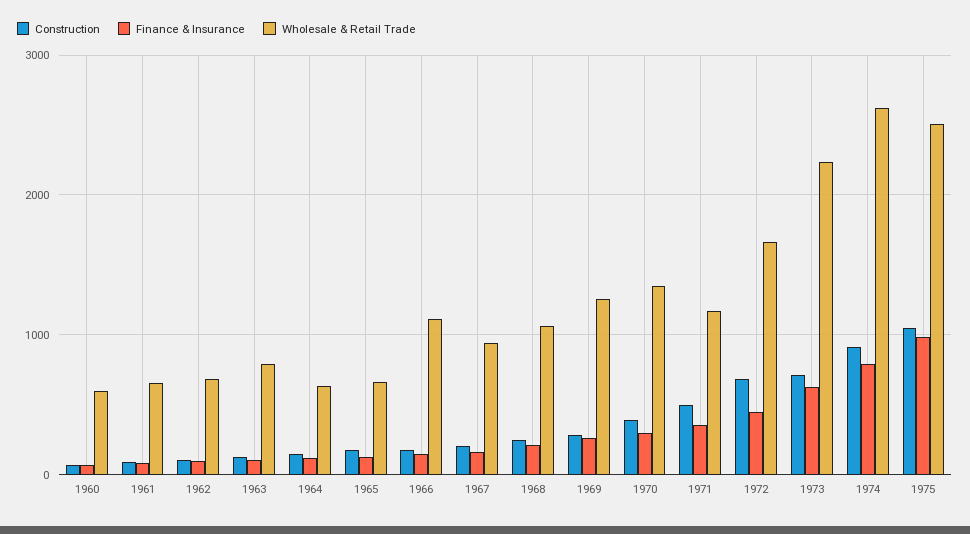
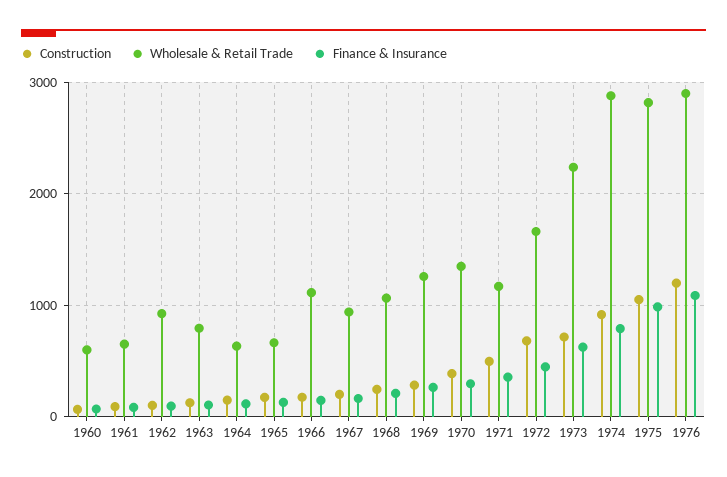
Wholesale & Retail Trade, 1962: 700 -> 900
Wholesale & Retail Trade, 1974: 2600 -> 2900
Wholesale & Retail Trade, 1975: 2500 -> 2800
Construction, 1976: none -> 1200
Wholesale & Retail Trade, 1976: none -> 2900
Finance & Insurance, 1976: none -> 1100

